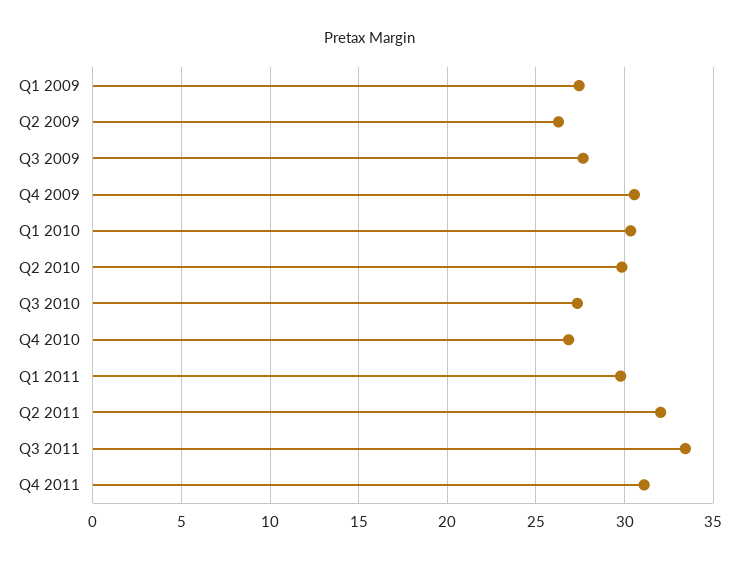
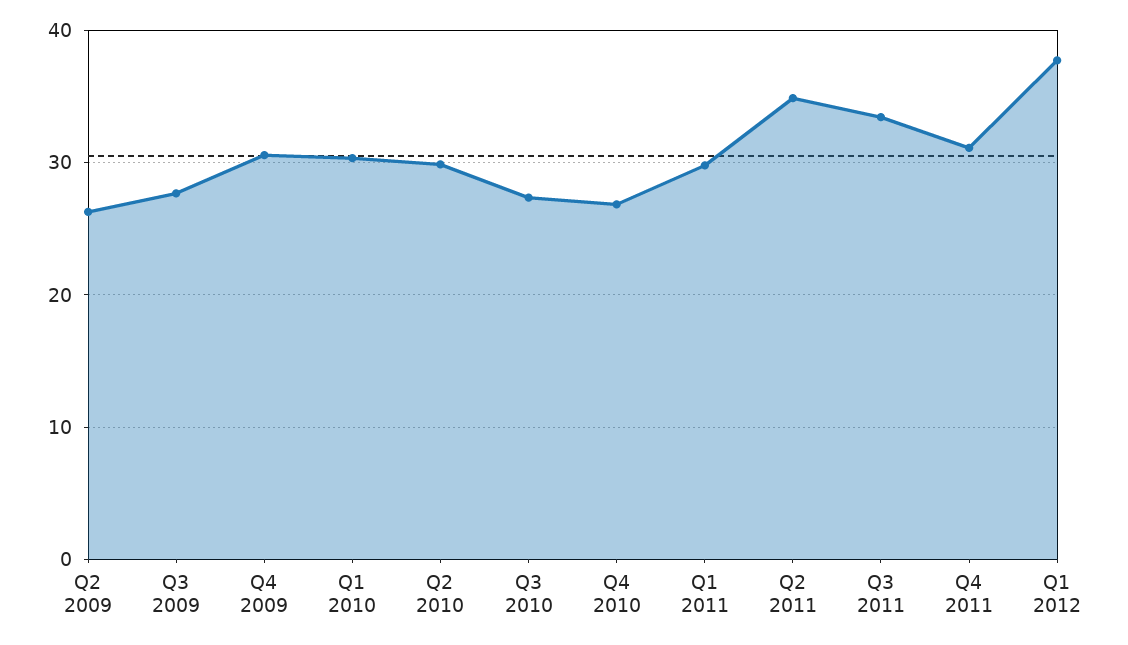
Q1 2009: 27.5 -> none
Q2 2011: 32 -> 35
Q1 2012: none -> 38

